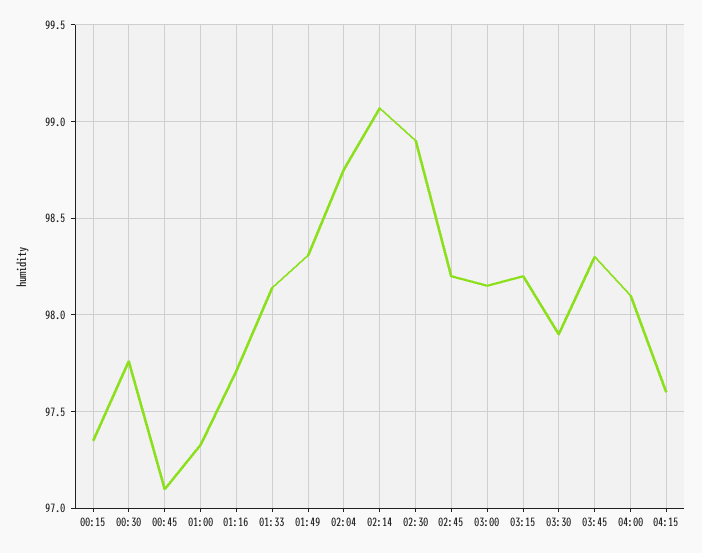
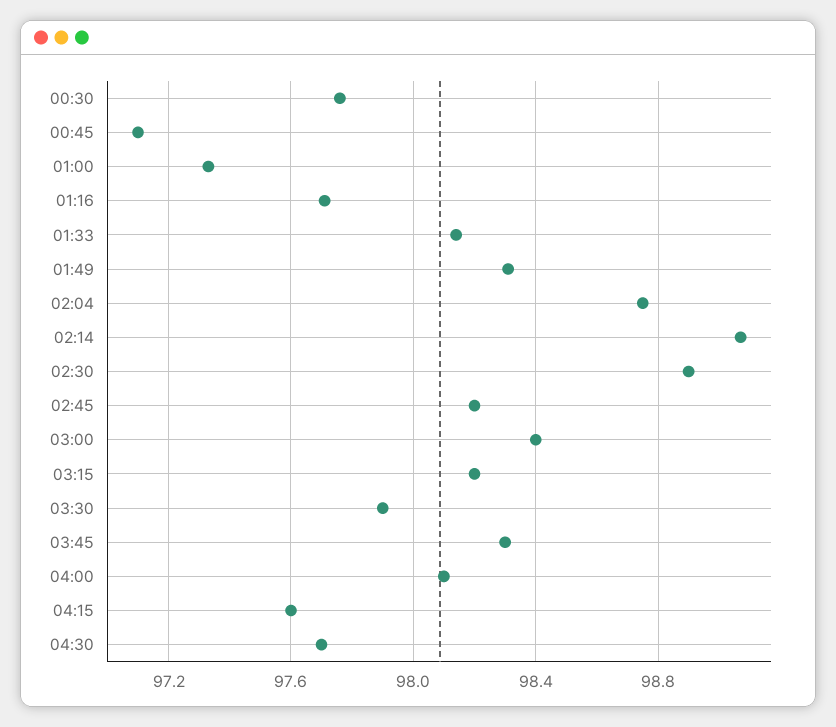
00:15: 97.35 -> none
03:00: 98.15 -> 98.4
04:30: none -> 97.7

